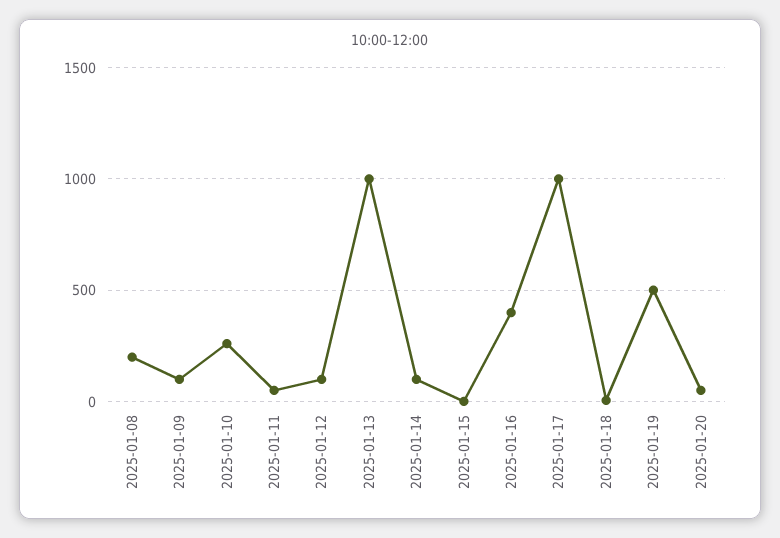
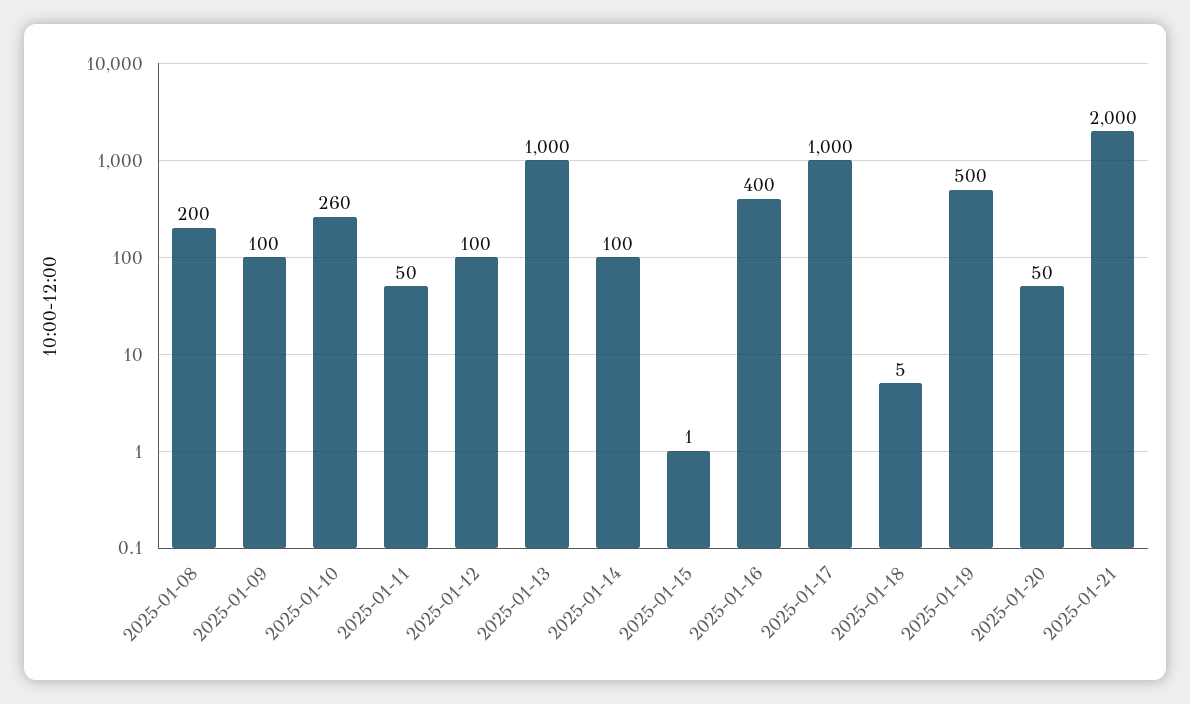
2025-01-21: none -> 2000

